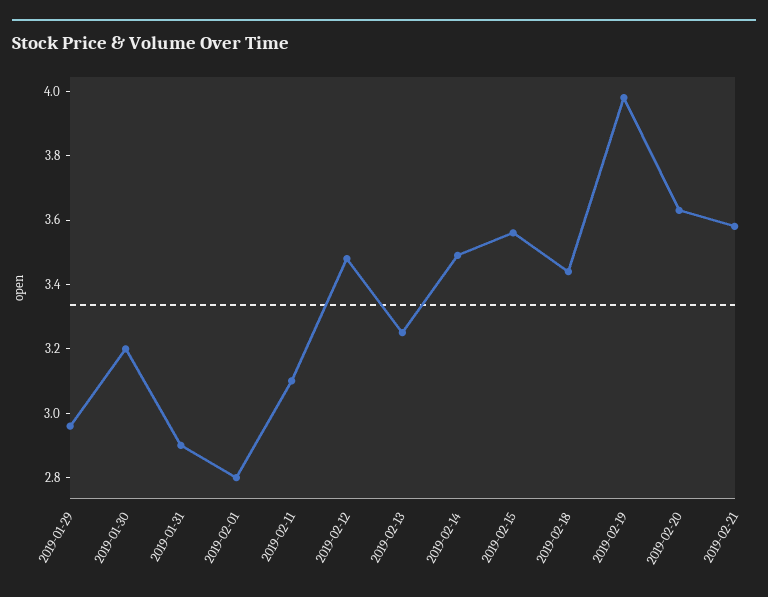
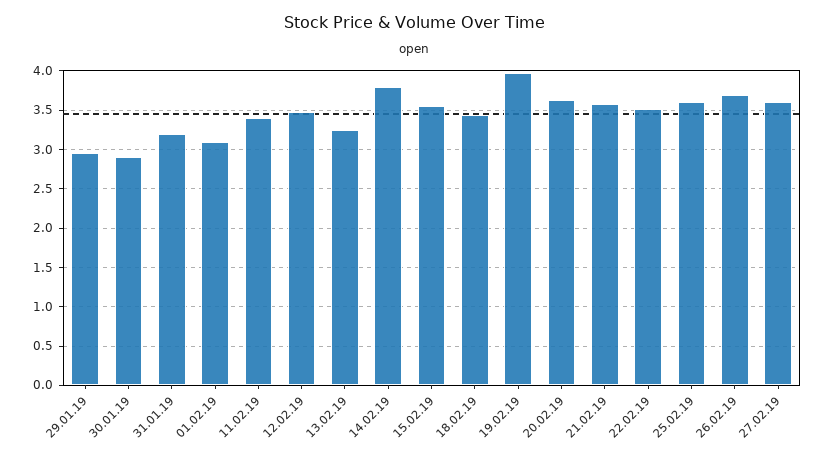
2019-01-30: 3.2 -> 2.9
2019-01-31: 2.9 -> 3.2
2019-02-01: 2.8 -> 3.1
2019-02-11: 3.1 -> 3.4
2019-02-14: 3.5 -> 3.8
22.02.19: none -> 3.5
25.02.19: none -> 3.6
26.02.19: none -> 3.7
27.02.19: none -> 3.6

